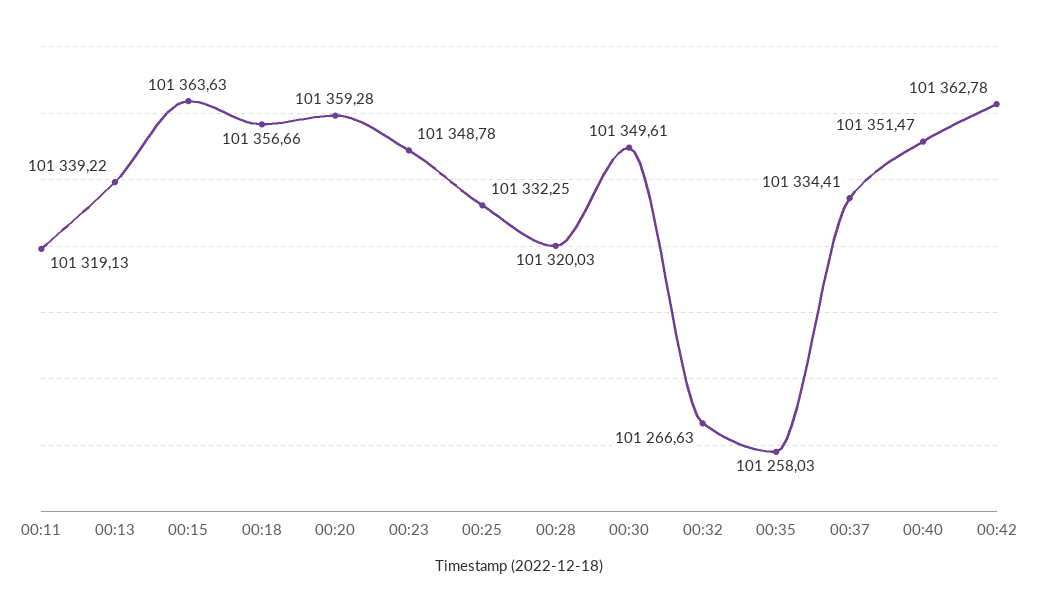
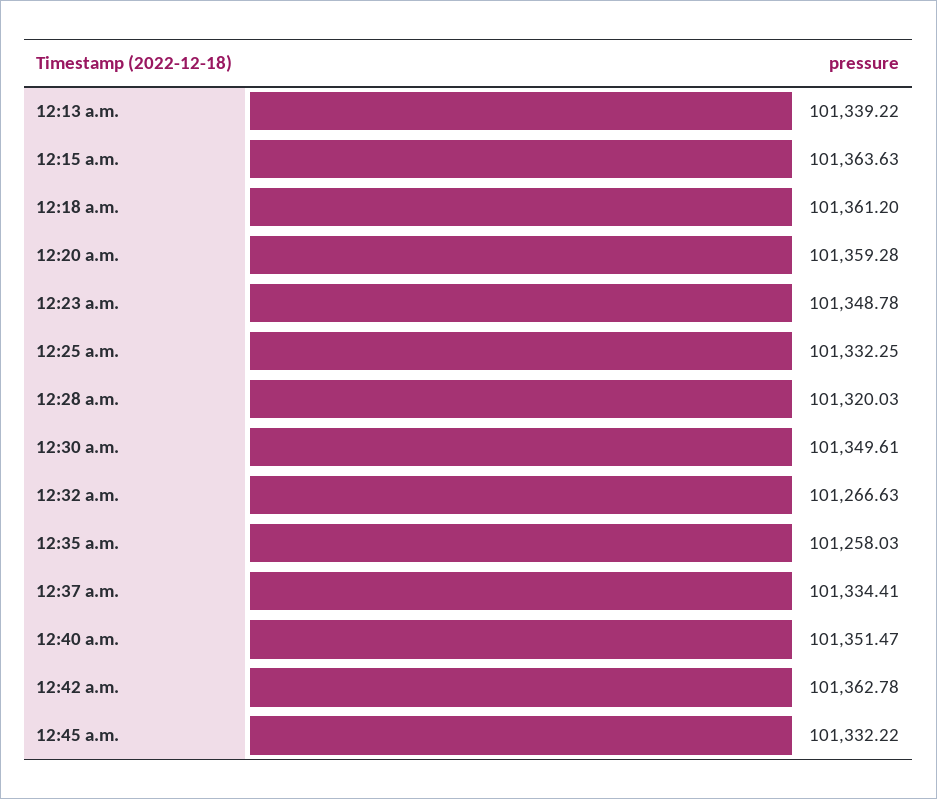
00:11: 101319.13 -> none
00:18: 101356.66 -> 101361.2
12:45 a.m.: none -> 101332.22

